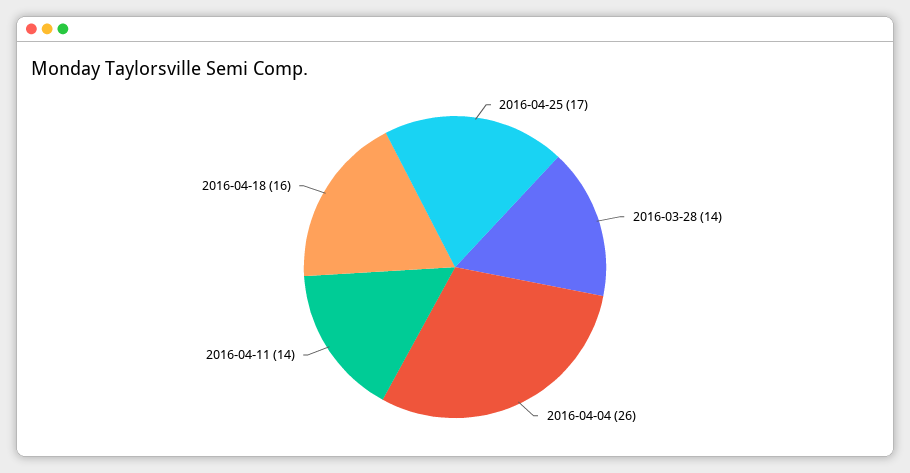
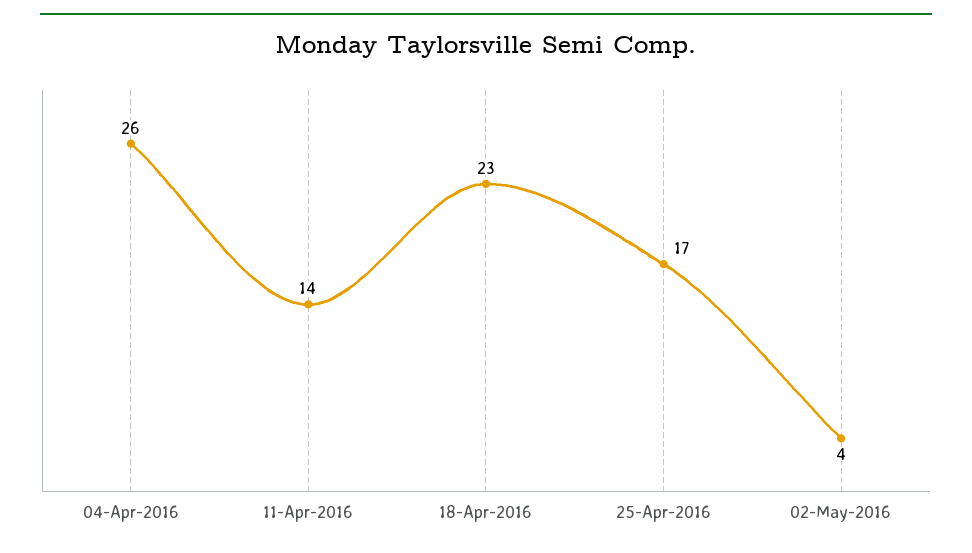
2016-03-28: 14 -> none
2016-04-18: 16 -> 23
02-May-2016: none -> 4

